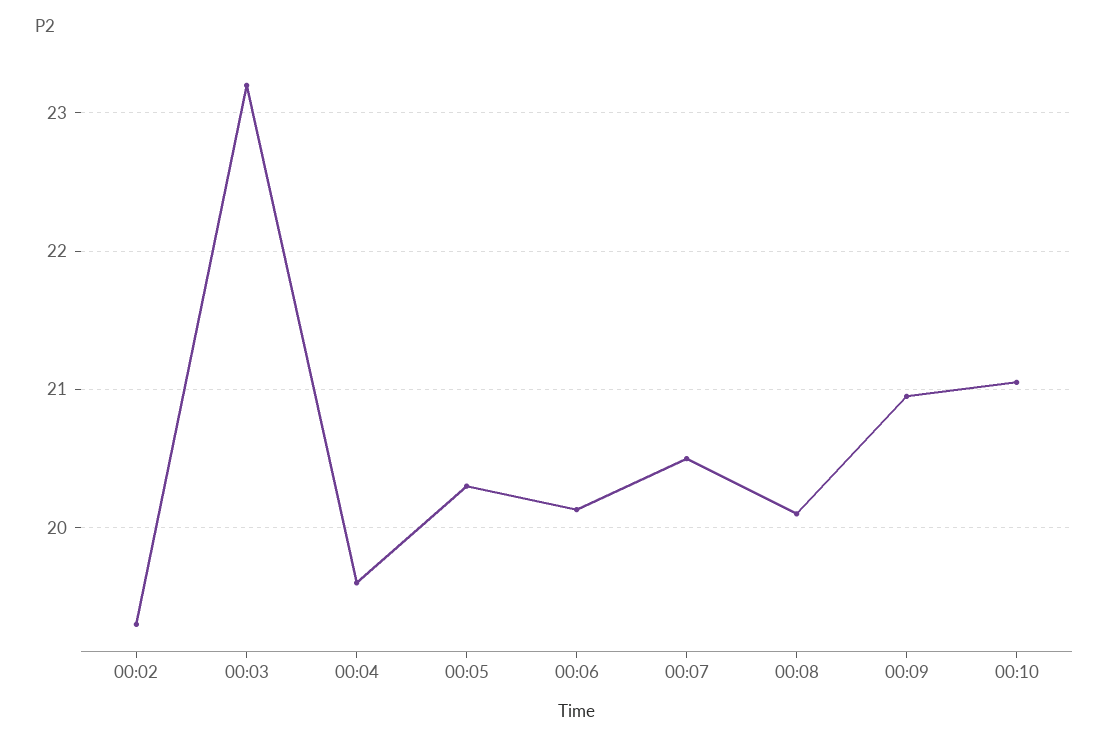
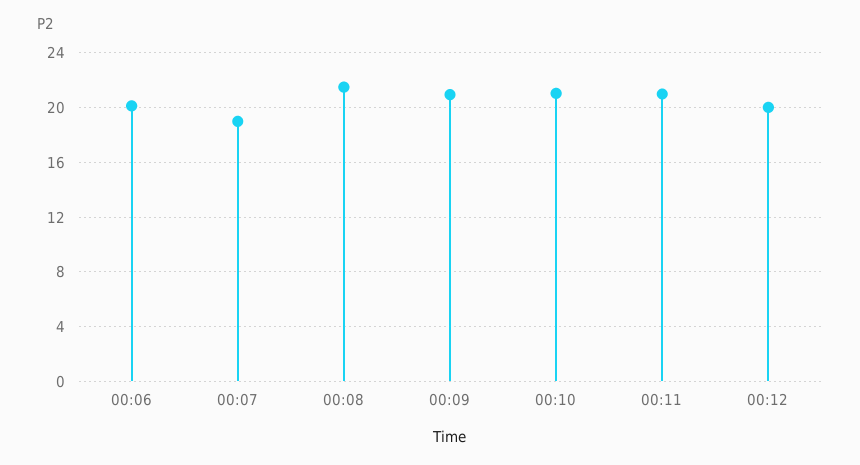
00:02: 19.3 -> none
00:03: 23.2 -> none
00:04: 19.6 -> none
00:05: 20.3 -> none
00:07: 20.5 -> 19
00:08: 20.1 -> 21.5
00:11: none -> 21
00:12: none -> 20

